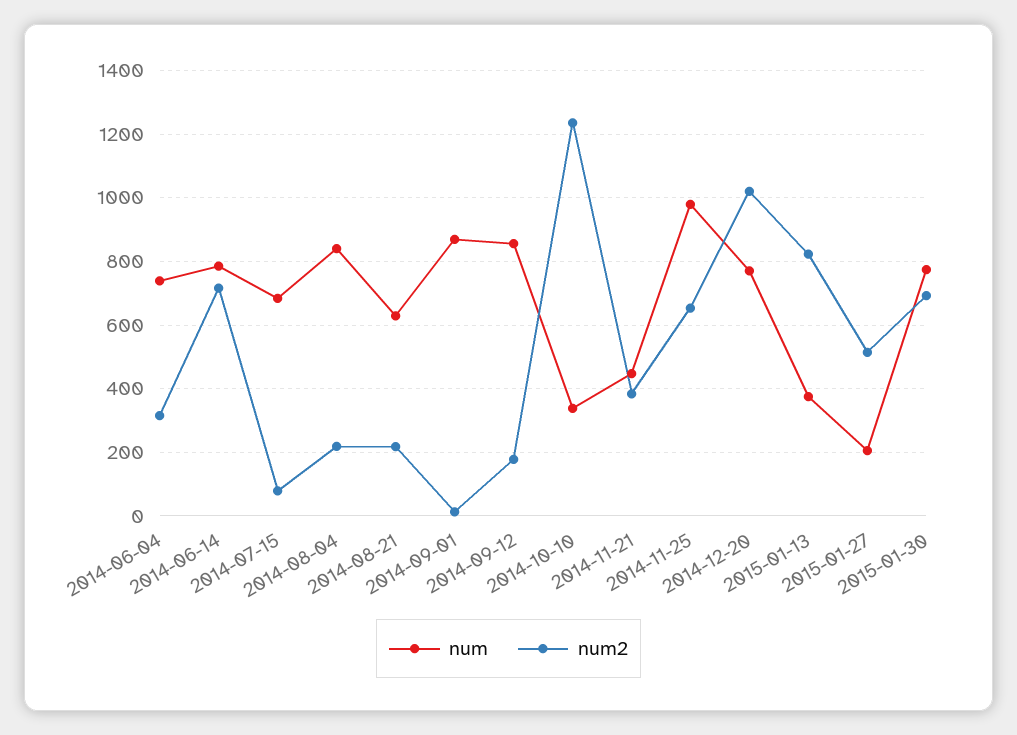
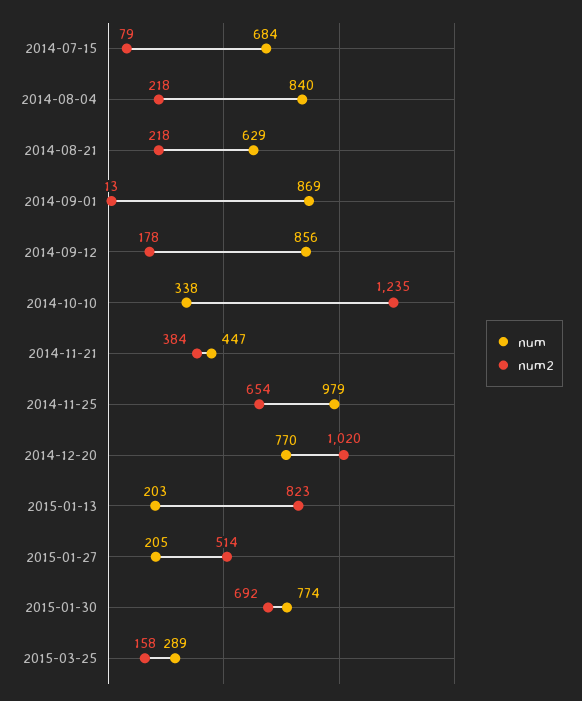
num, 2014-06-04: 740 -> none
num2, 2014-06-04: 320 -> none
num, 2014-06-14: 780 -> none
num2, 2014-06-14: 720 -> none
num, 2015-01-13: 380 -> 203
num, 2015-03-25: none -> 289
num2, 2015-03-25: none -> 158

